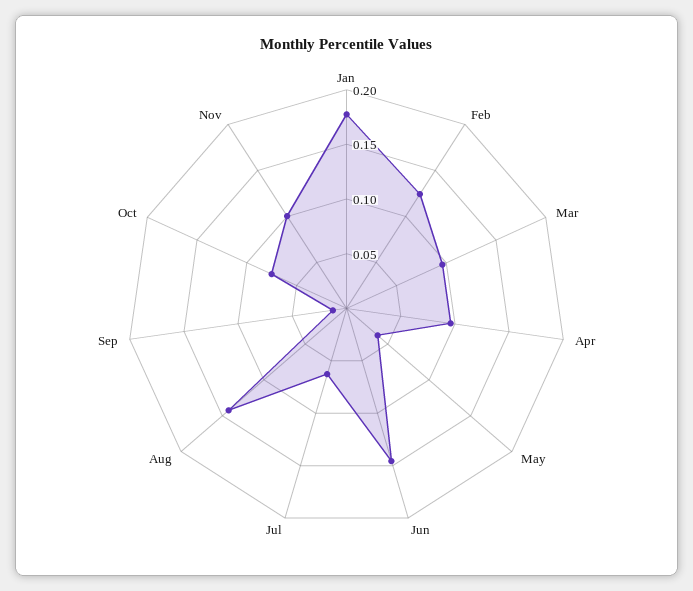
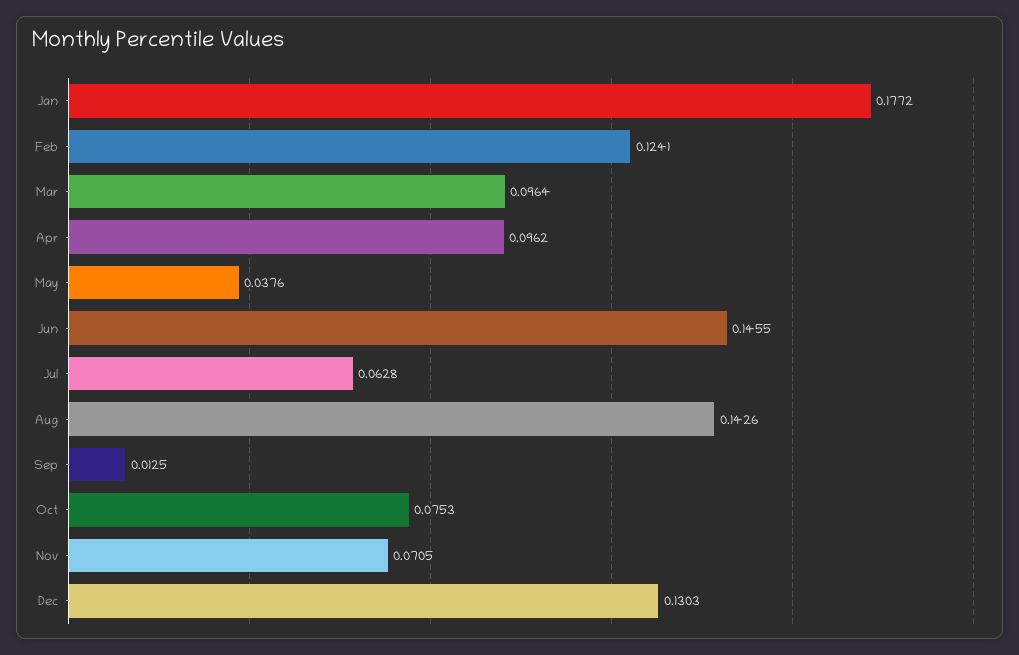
Nov: 0.1 -> 0.0705
Dec: none -> 0.1303

